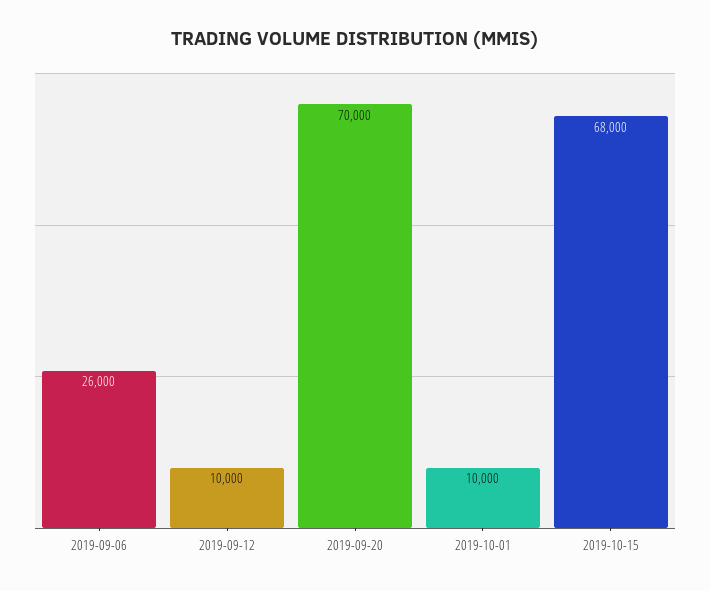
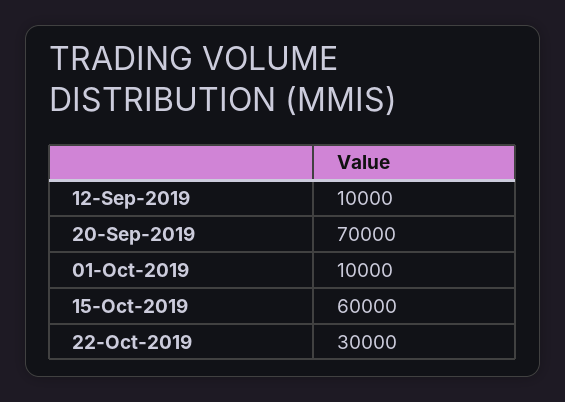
2019-09-06: 26000 -> none
2019-10-15: 68000 -> 60000
22-Oct-2019: none -> 30000

